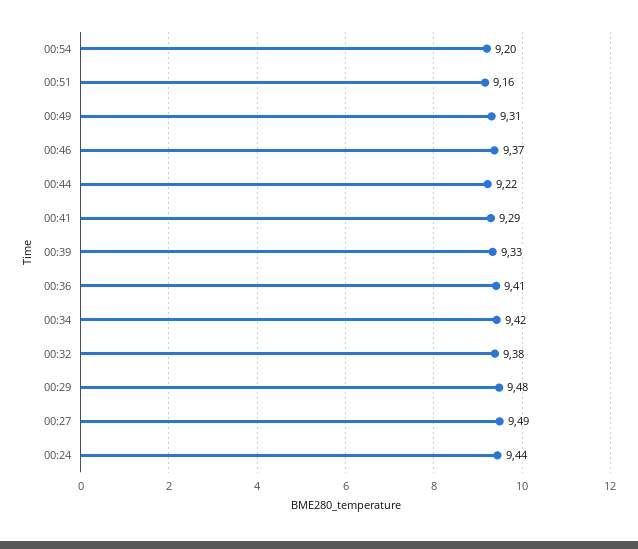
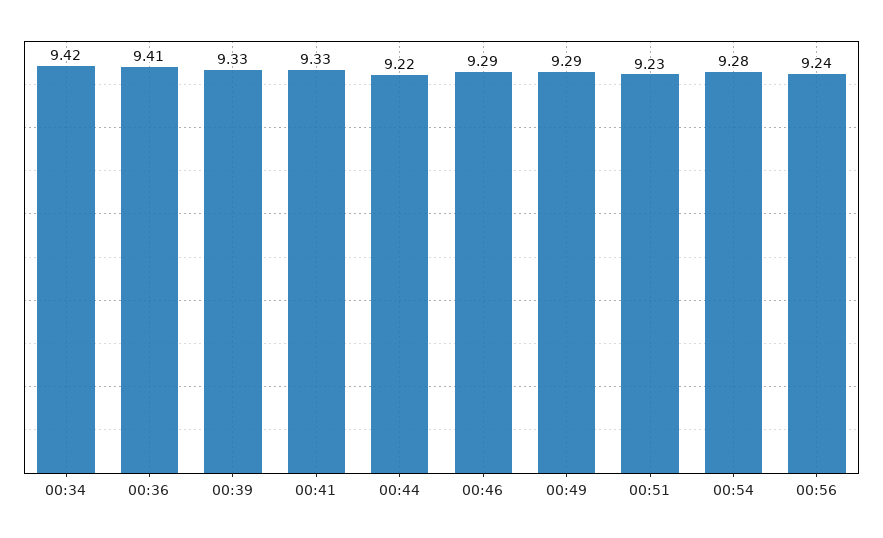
00:54: 9.2 -> 9.28
00:51: 9.16 -> 9.23
00:49: 9.31 -> 9.29
00:46: 9.37 -> 9.29
00:41: 9.29 -> 9.33
00:32: 9.38 -> none
00:29: 9.48 -> none
00:27: 9.49 -> none
00:24: 9.44 -> none
00:56: none -> 9.24

